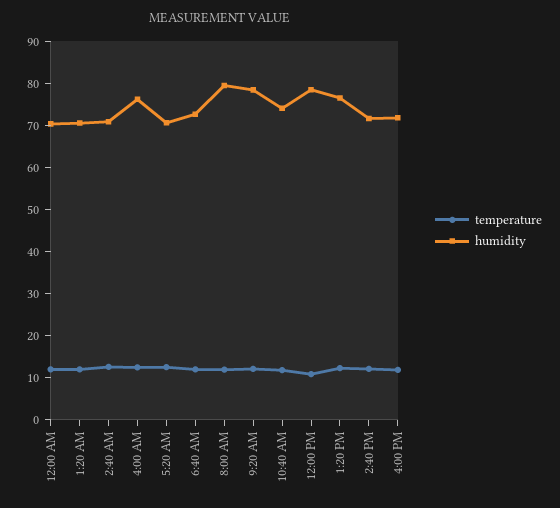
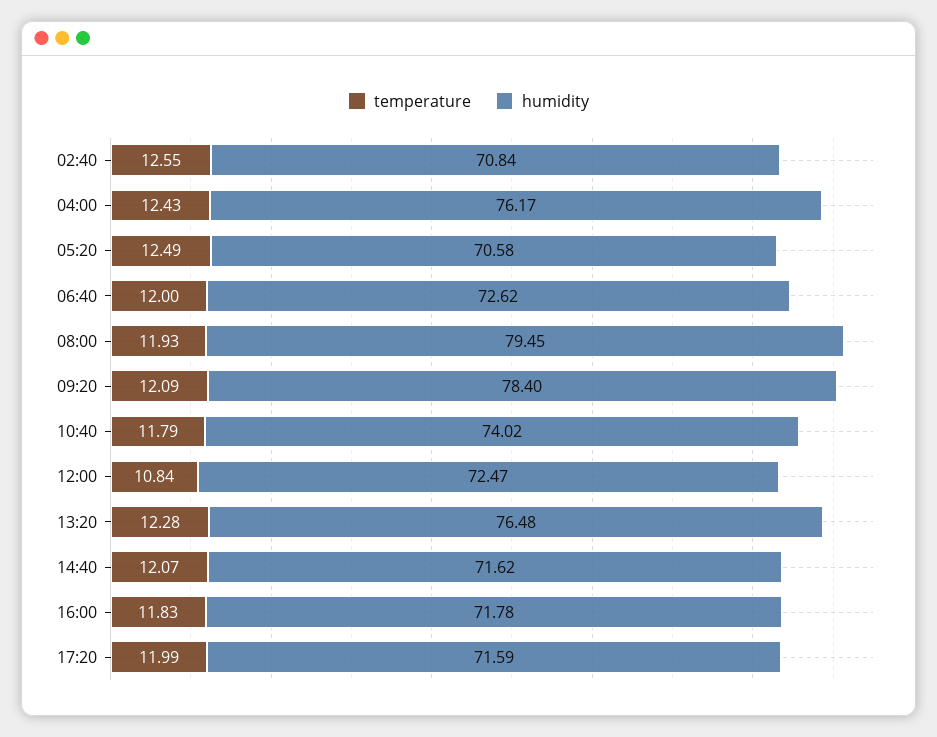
temperature, 12:00 AM: 12 -> none
humidity, 12:00 AM: 70 -> none
temperature, 1:20 AM: 12 -> none
humidity, 1:20 AM: 70 -> none
humidity, 12:00 PM: 78 -> 72.47
temperature, 17:20: none -> 11.99
humidity, 17:20: none -> 71.59

